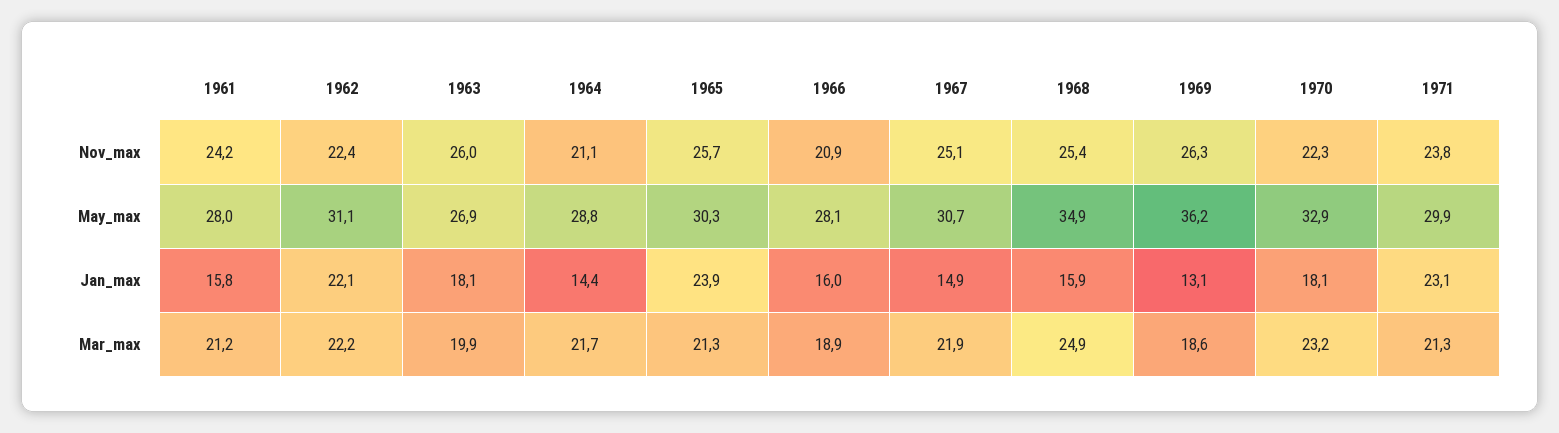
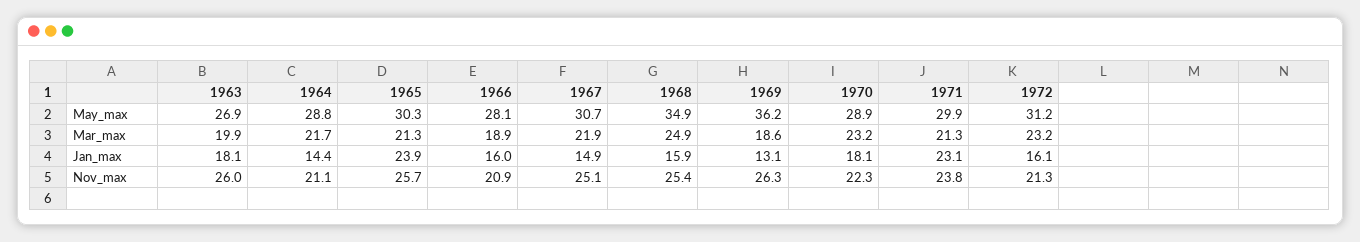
1961, Nov_max: 24.2 -> none
1962, Nov_max: 22.4 -> none
1961, May_max: 28 -> none
1962, May_max: 31.1 -> none
1970, May_max: 32.9 -> 28.9
1961, Jan_max: 15.8 -> none
1962, Jan_max: 22.1 -> none
1961, Mar_max: 21.2 -> none
1962, Mar_max: 22.2 -> none
1972, May_max: none -> 31.2
1972, Mar_max: none -> 23.2
1972, Jan_max: none -> 16.1
1972, Nov_max: none -> 21.3

